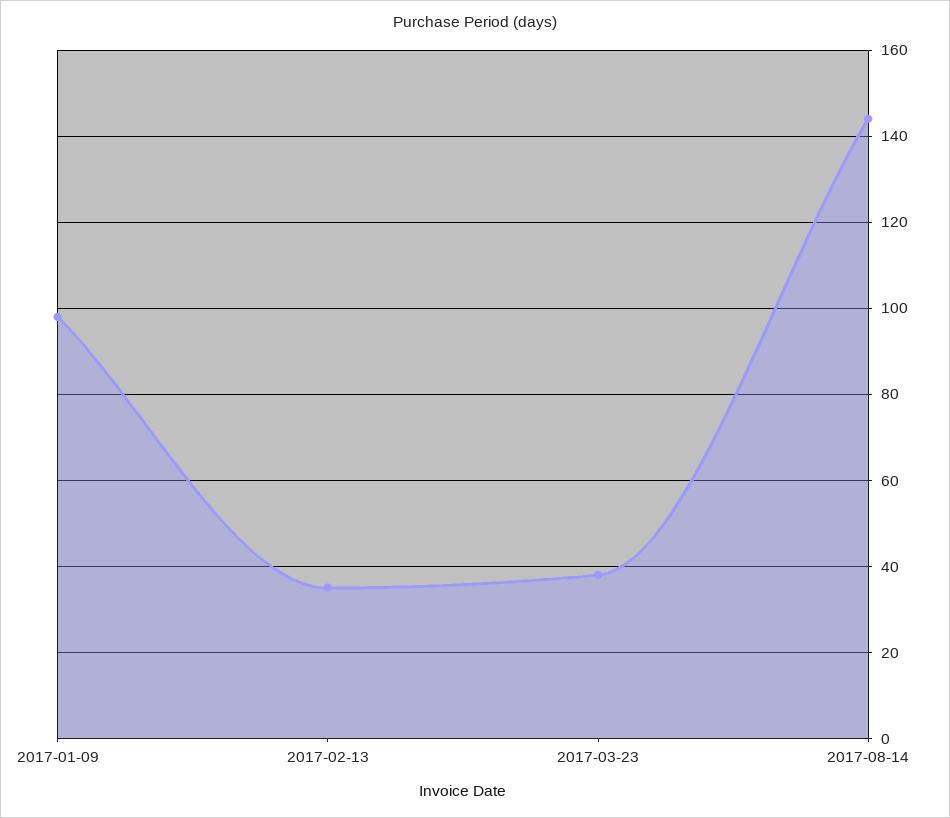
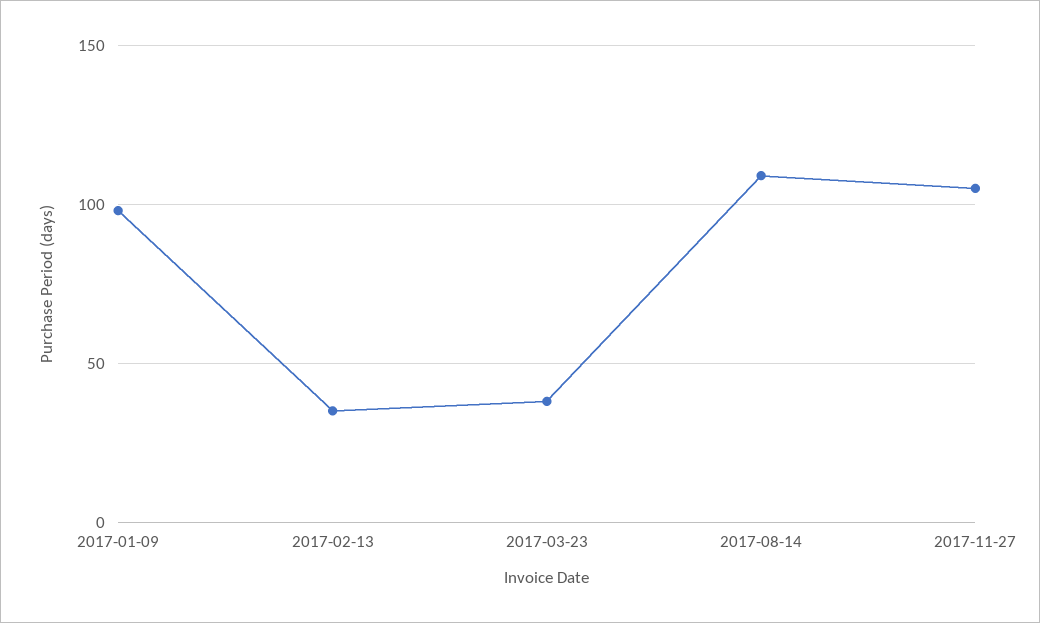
2017-08-14: 145 -> 110
2017-11-27: none -> 105

